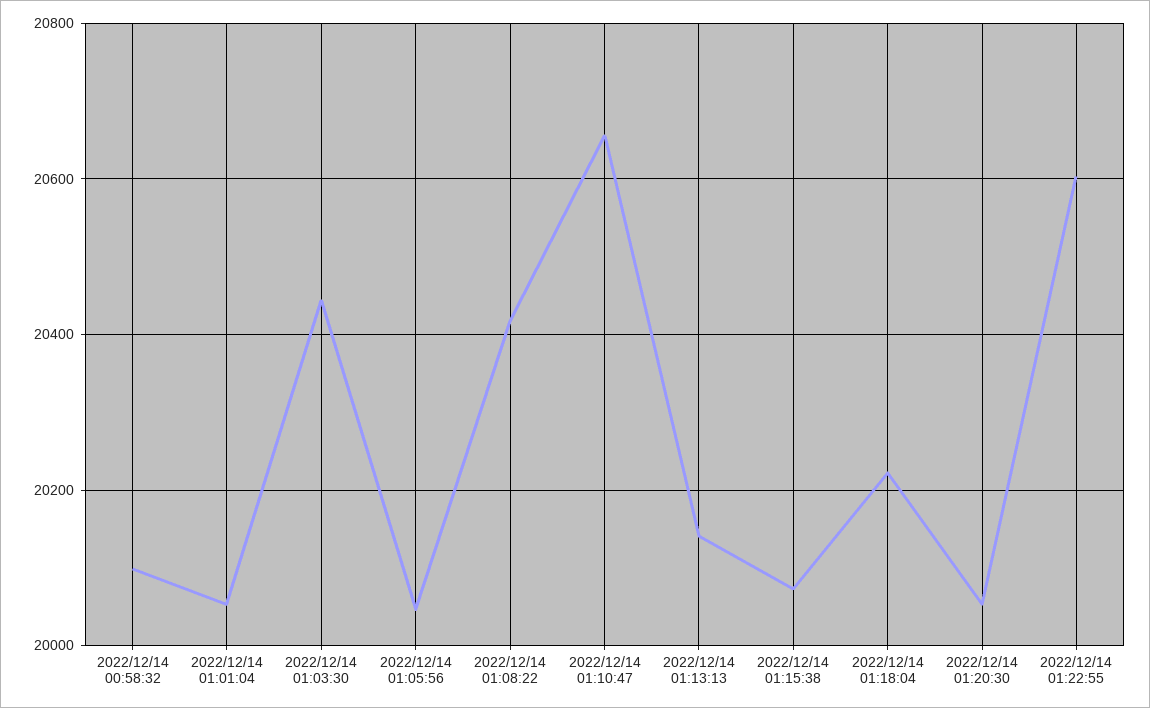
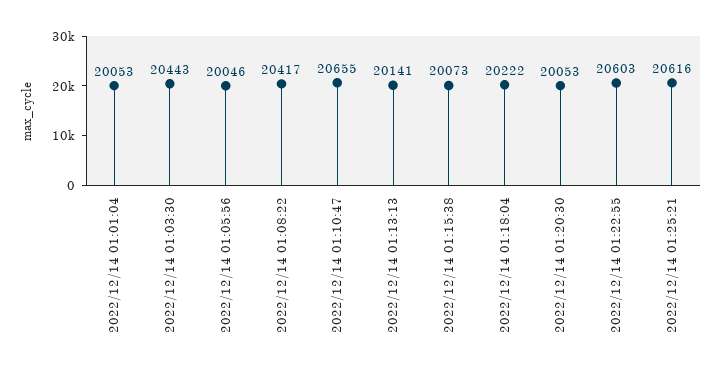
2022/12/14 00:58:32: 20100 -> none
2022/12/14 01:25:21: none -> 20616

